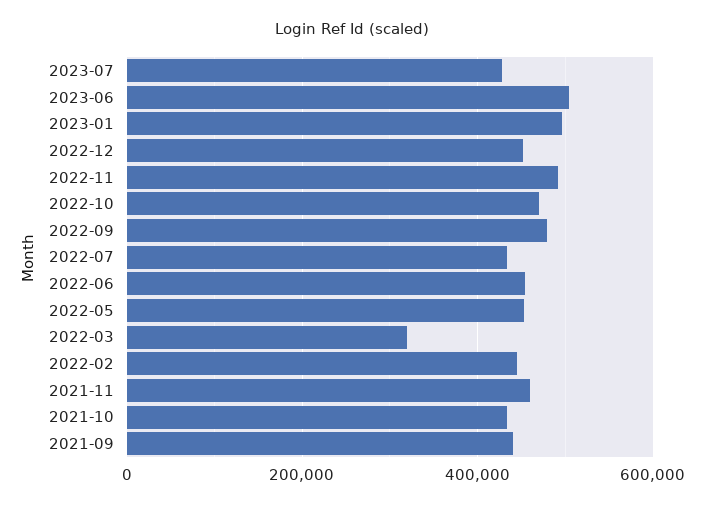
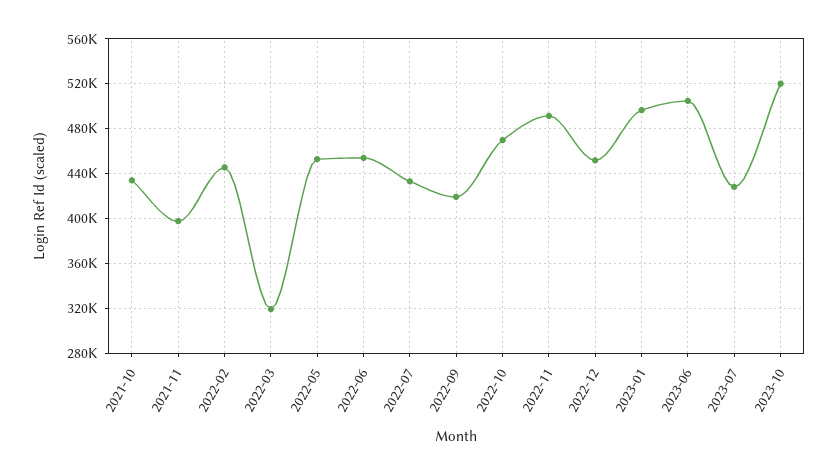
2022-09: 480000 -> 420000
2021-11: 460000 -> 400000
2021-09: 440000 -> none
2023-10: none -> 520000

